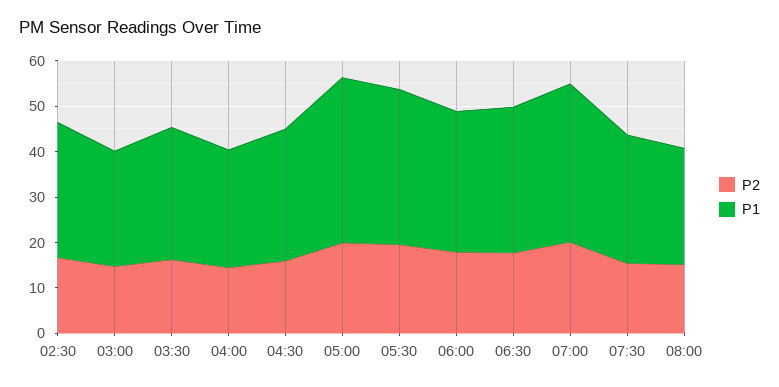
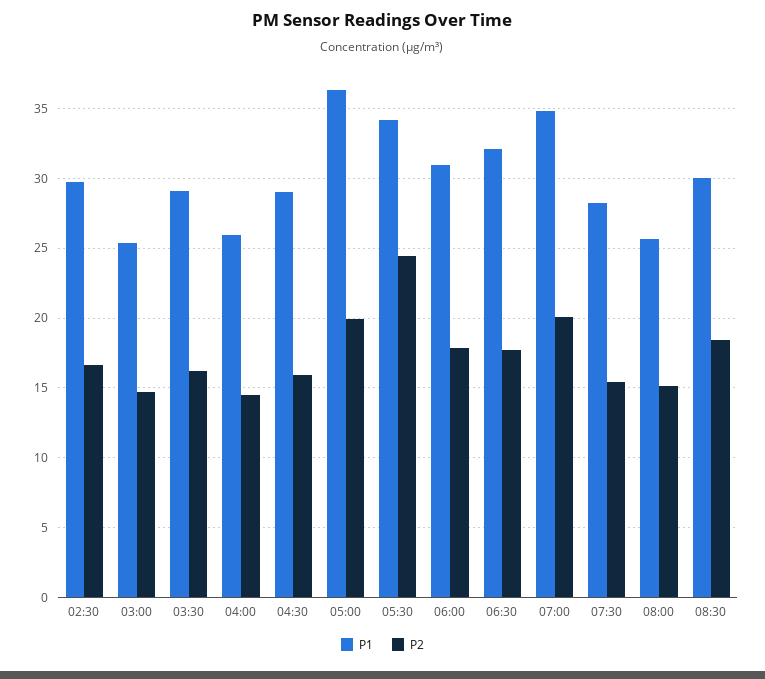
P2, 05:30: 20 -> 24.5
P1, 08:30: none -> 30
P2, 08:30: none -> 18.5

